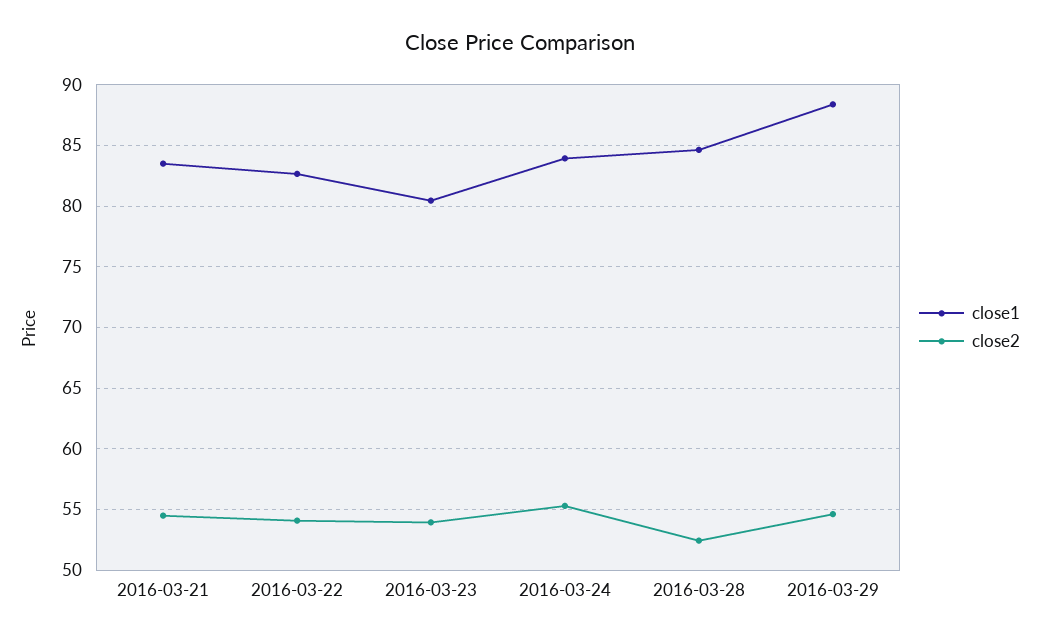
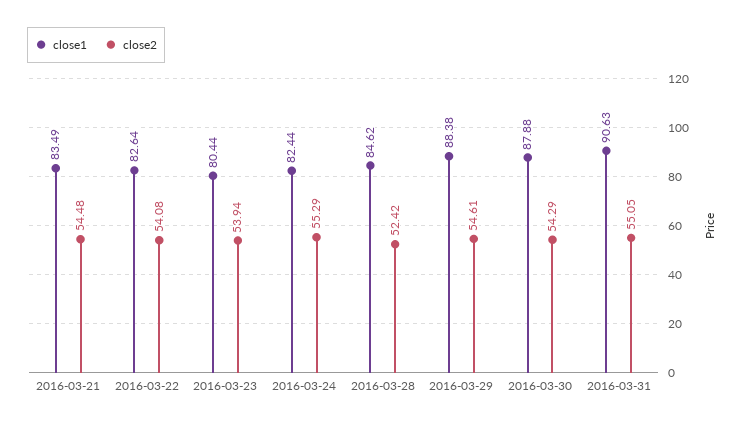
close1, 2016-03-24: 84 -> 82.44
close1, 2016-03-30: none -> 87.88
close2, 2016-03-30: none -> 54.29
close1, 2016-03-31: none -> 90.63
close2, 2016-03-31: none -> 55.05

